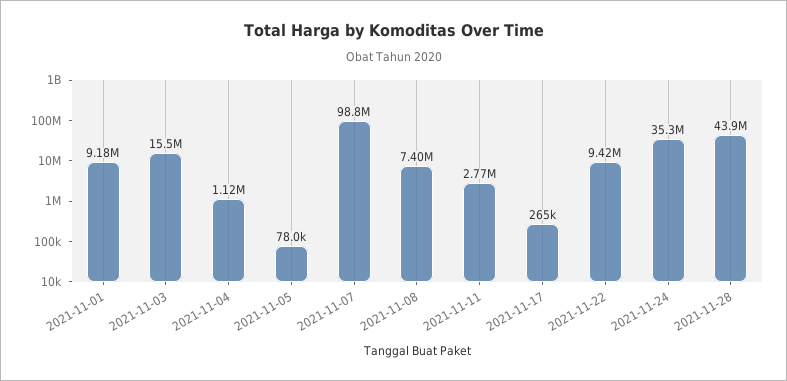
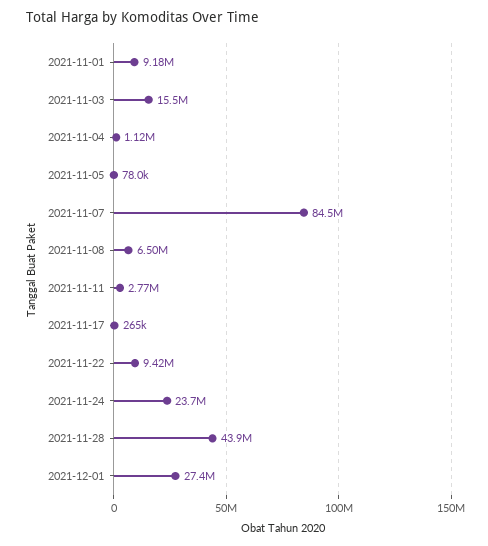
2021-11-07: 98800000 -> 84500000
2021-11-08: 7400000 -> 6500000
2021-11-24: 35300000 -> 23700000
2021-12-01: none -> 27400000

